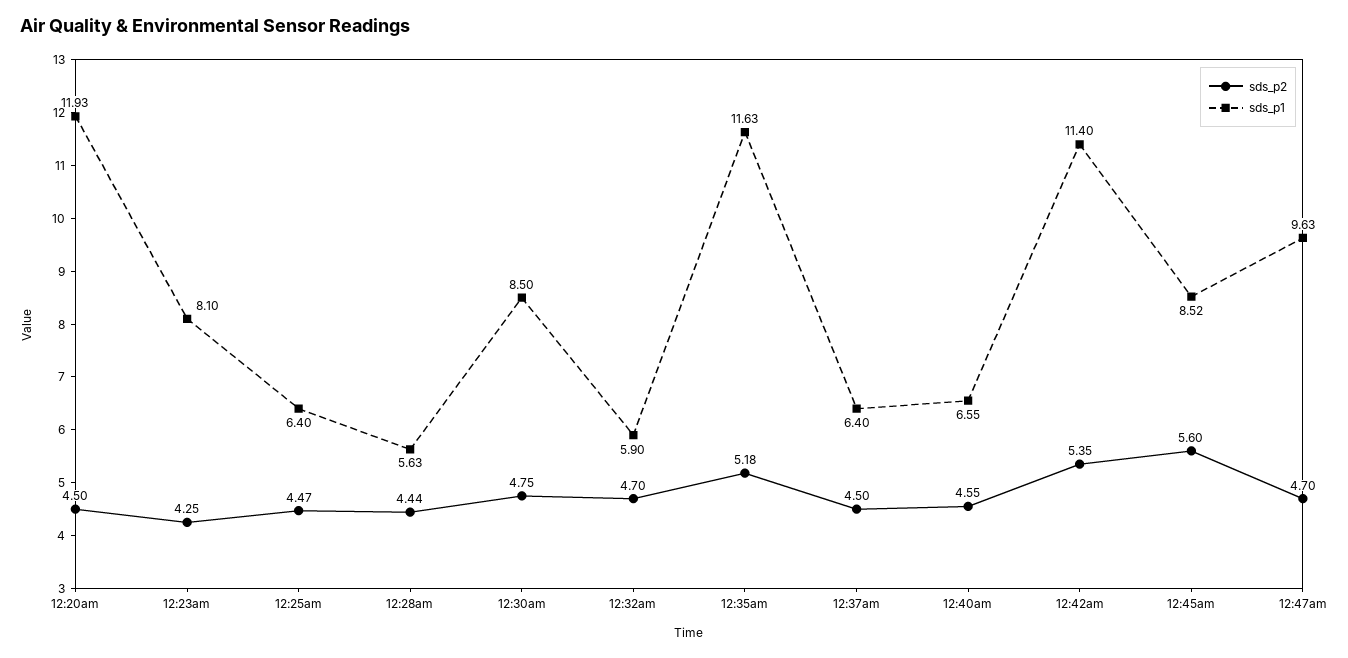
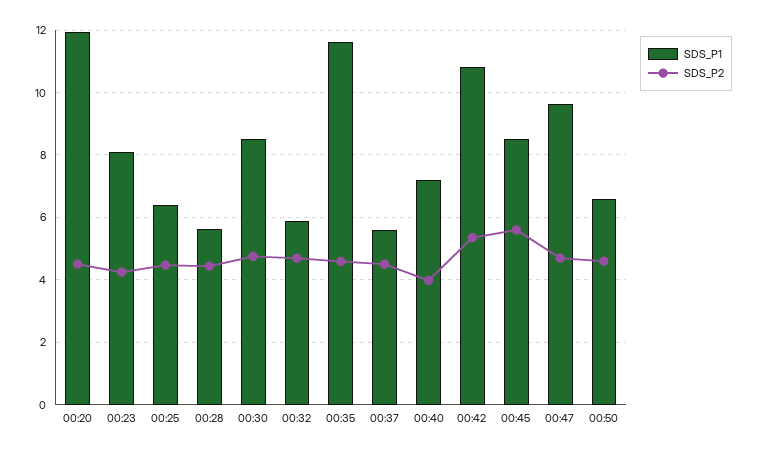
sds_p2, 12:35am: 5.18 -> 4.6
sds_p1, 12:37am: 6.4 -> 5.6
sds_p2, 12:40am: 4.55 -> 4
sds_p1, 12:40am: 6.55 -> 7.2
sds_p1, 12:42am: 11.4 -> 10.8
sds_p1, 00:50: none -> 6.6
sds_p2, 00:50: none -> 4.6

